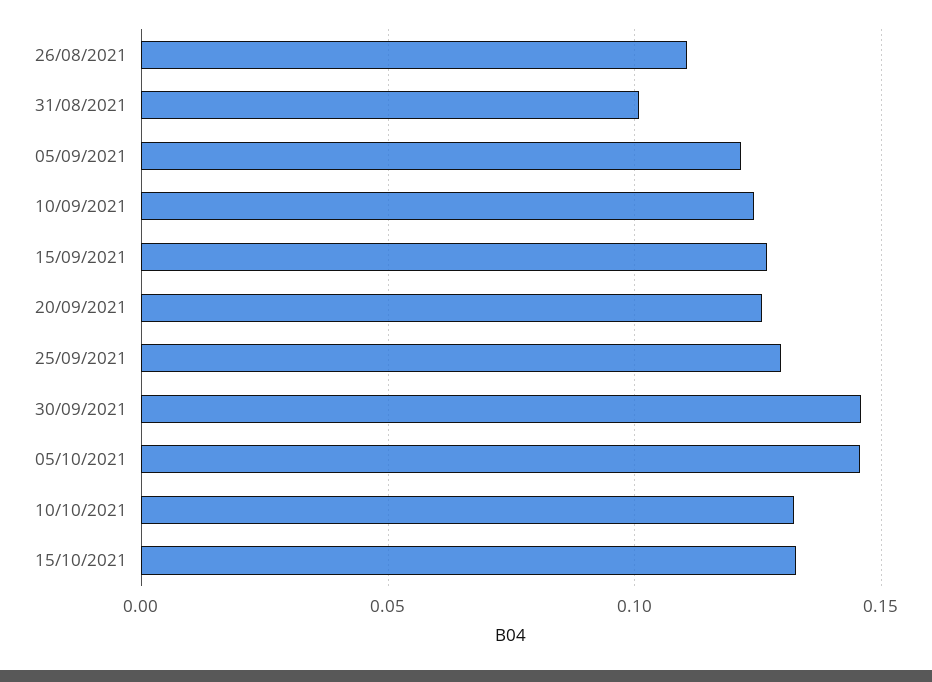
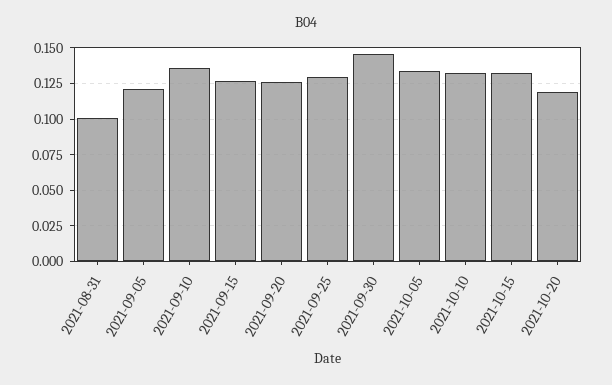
26/08/2021: 0.11 -> none
10/09/2021: 0.125 -> 0.135
05/10/2021: 0.145 -> 0.135
2021-10-20: none -> 0.12

